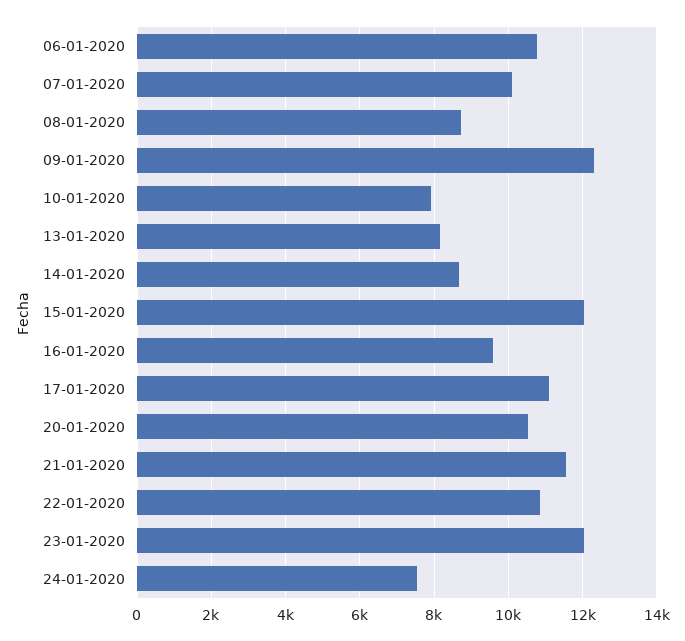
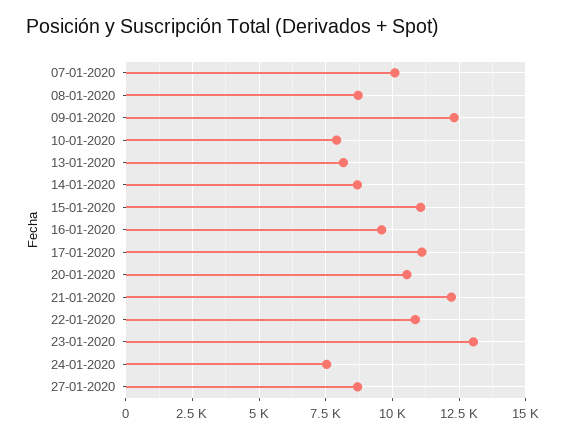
06-01-2020: 10800 -> none
15-01-2020: 12000 -> 11000
21-01-2020: 11600 -> 12250
23-01-2020: 12000 -> 13000
27-01-2020: none -> 8750

